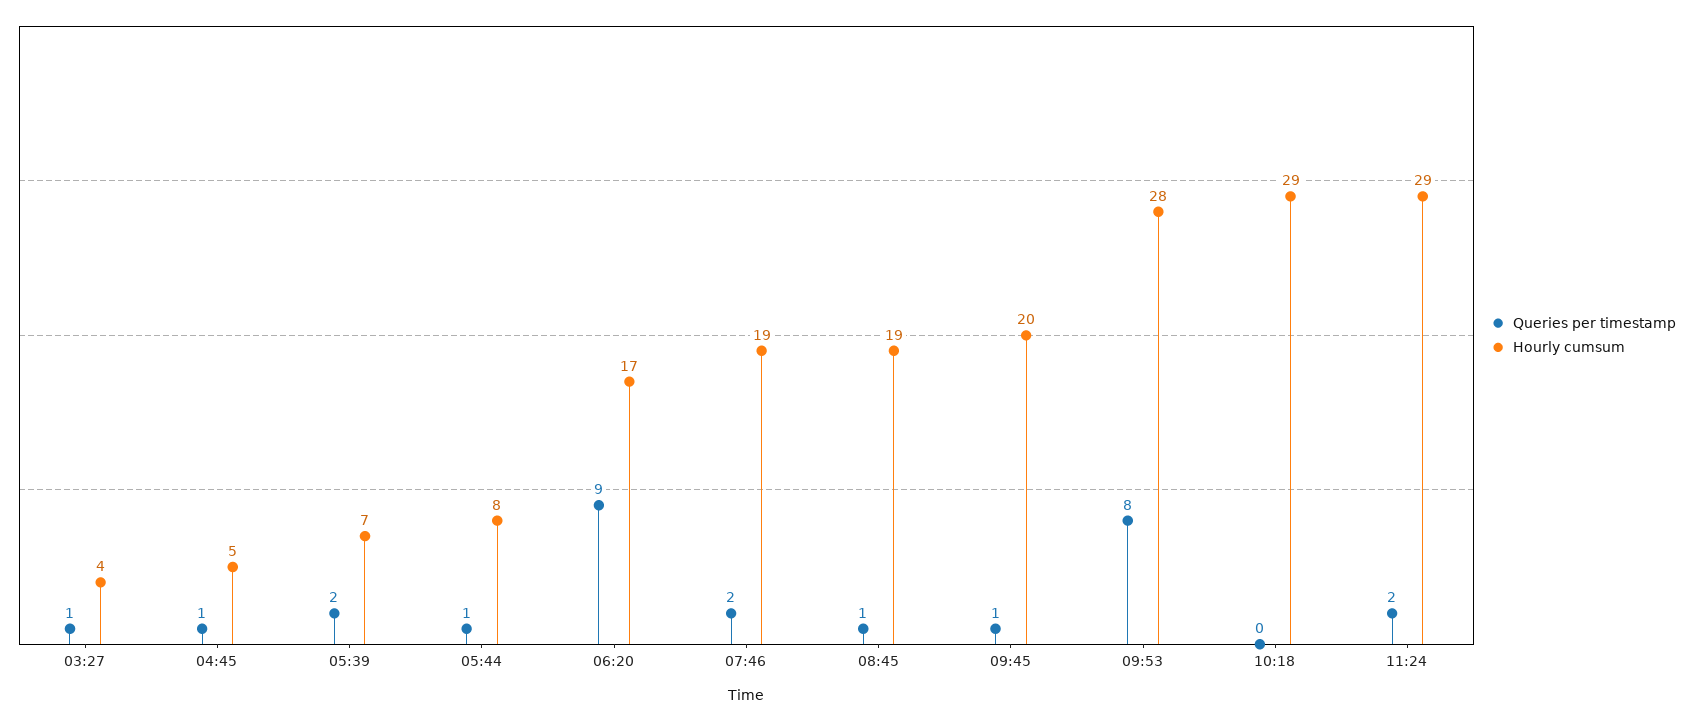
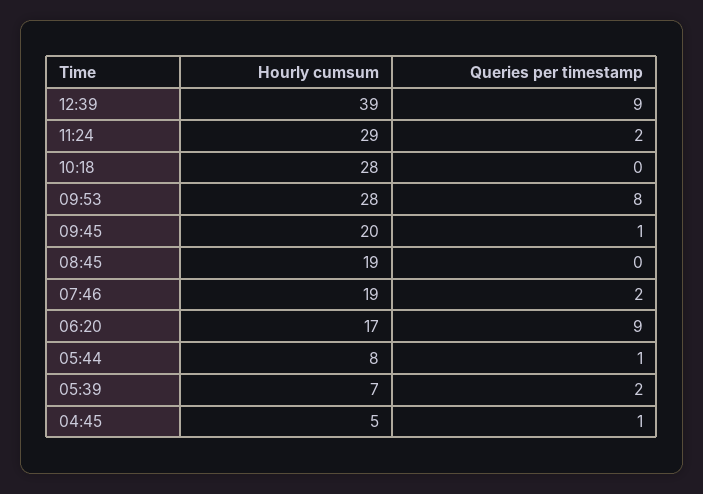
Queries per timestamp, 03:27: 1 -> none
Hourly cumsum, 03:27: 4 -> none
Queries per timestamp, 08:45: 1 -> 0
Hourly cumsum, 10:18: 29 -> 28
Hourly cumsum, 12:39: none -> 39
Queries per timestamp, 12:39: none -> 9

